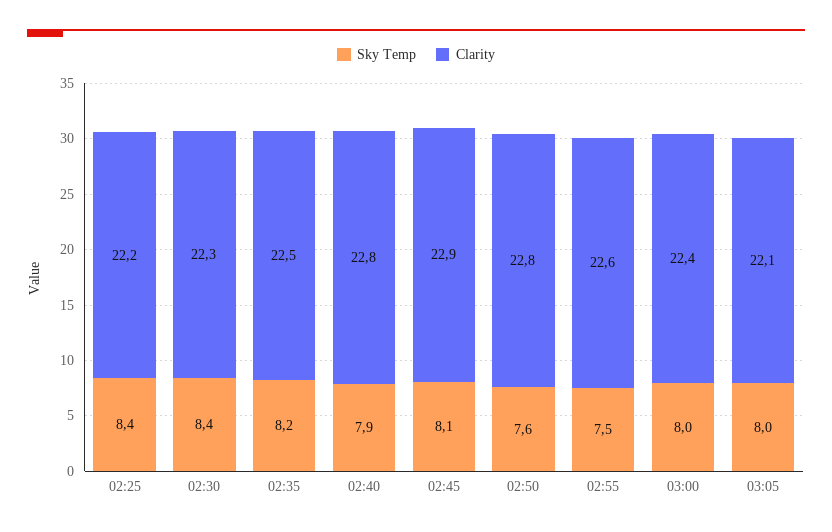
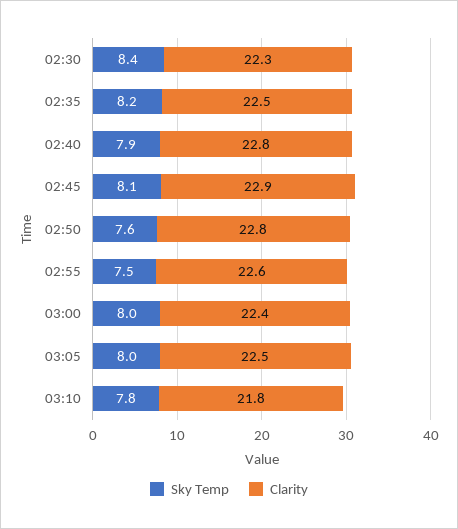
Sky Temp, 02:25: 8.4 -> none
Clarity, 02:25: 22.2 -> none
Clarity, 03:05: 22.1 -> 22.5
Sky Temp, 03:10: none -> 7.8
Clarity, 03:10: none -> 21.8

